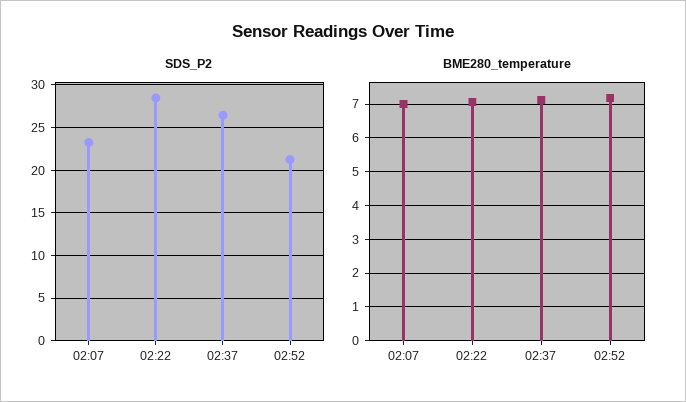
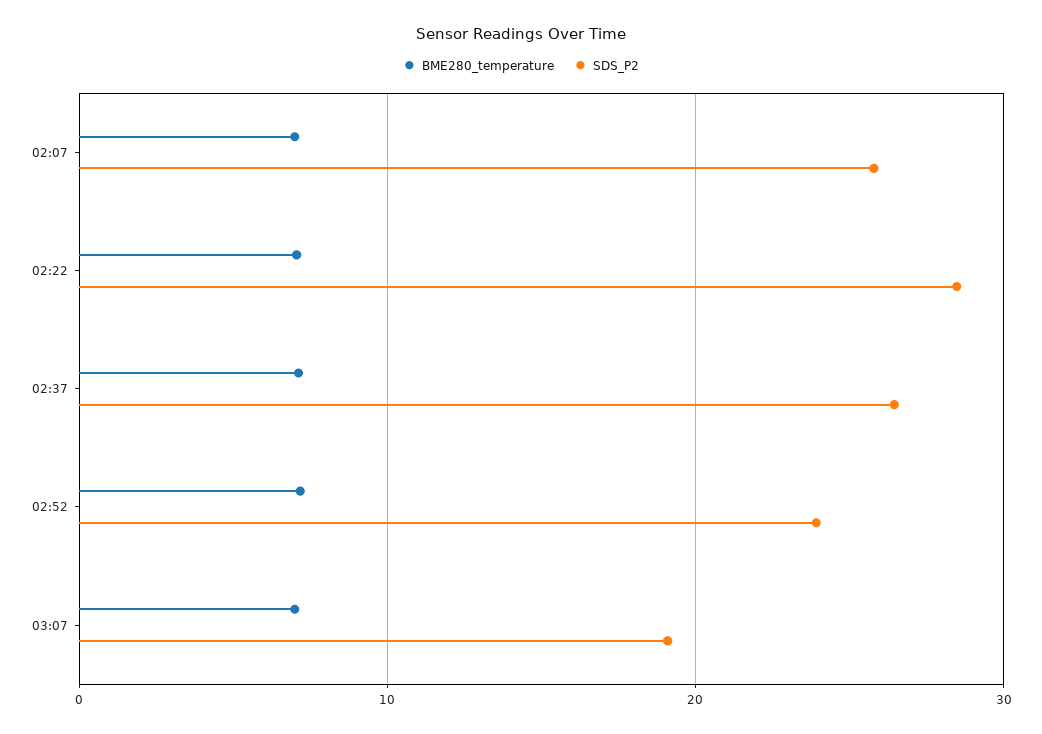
SDS_P2, 02:07: 23 -> 26
SDS_P2, 02:52: 21 -> 24
BME280_temperature, 03:07: none -> 7
SDS_P2, 03:07: none -> 19

